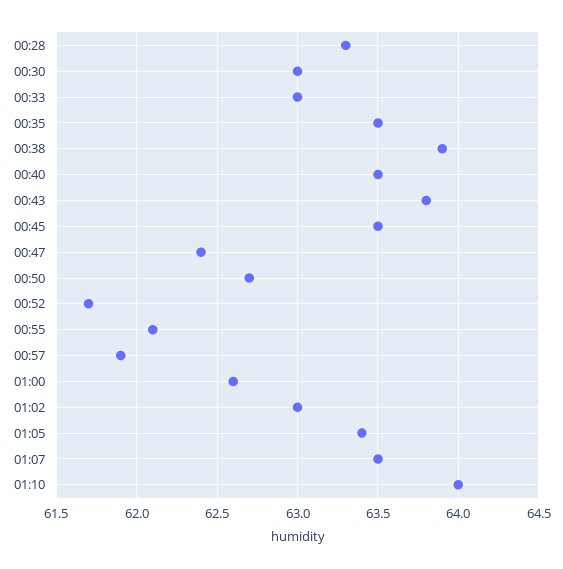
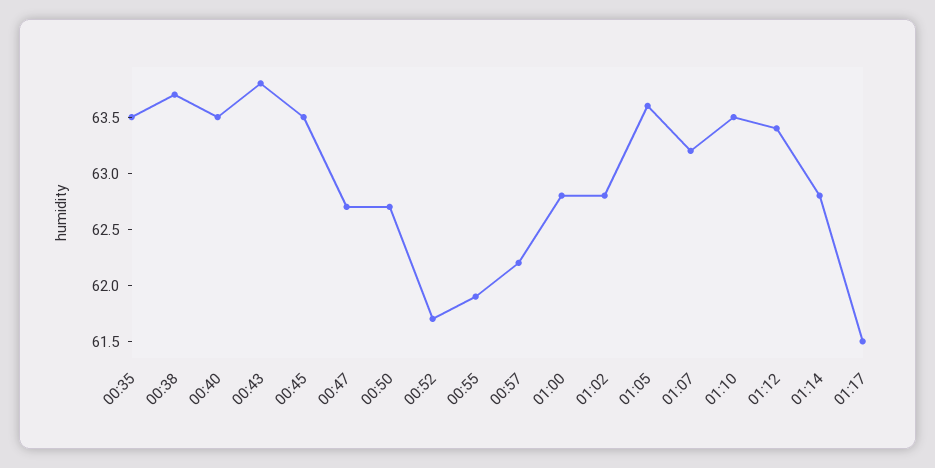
00:28: 63.3 -> none
00:30: 63 -> none
00:33: 63 -> none
00:38: 63.9 -> 63.7
00:47: 62.4 -> 62.7
00:55: 62.1 -> 61.9
00:57: 61.9 -> 62.2
01:00: 62.6 -> 62.8
01:02: 63 -> 62.8
01:05: 63.4 -> 63.6
01:07: 63.5 -> 63.2
01:10: 64 -> 63.5
01:12: none -> 63.4
01:14: none -> 62.8
01:17: none -> 61.5

